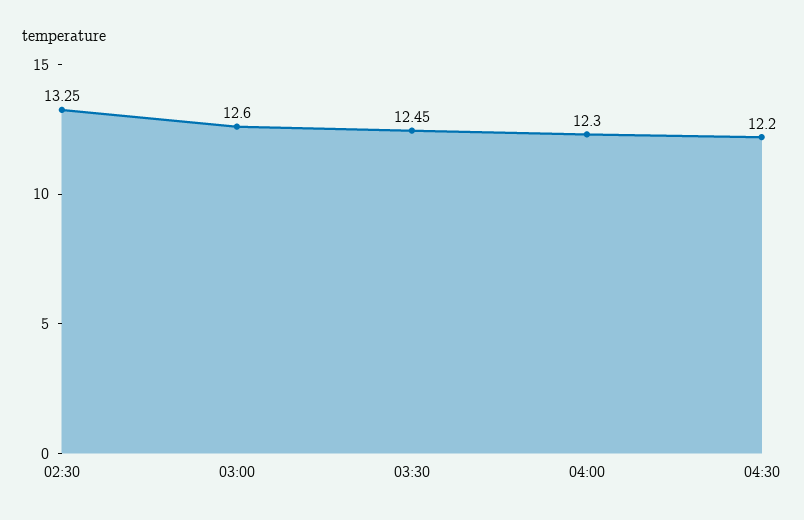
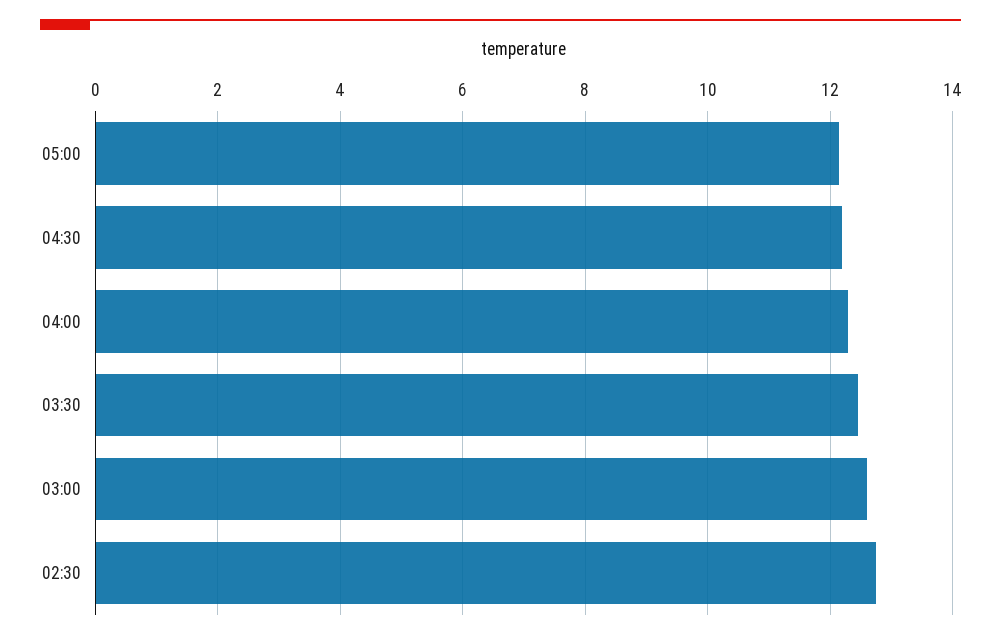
02:30: 13.25 -> 12.8
05:00: none -> 12.2

